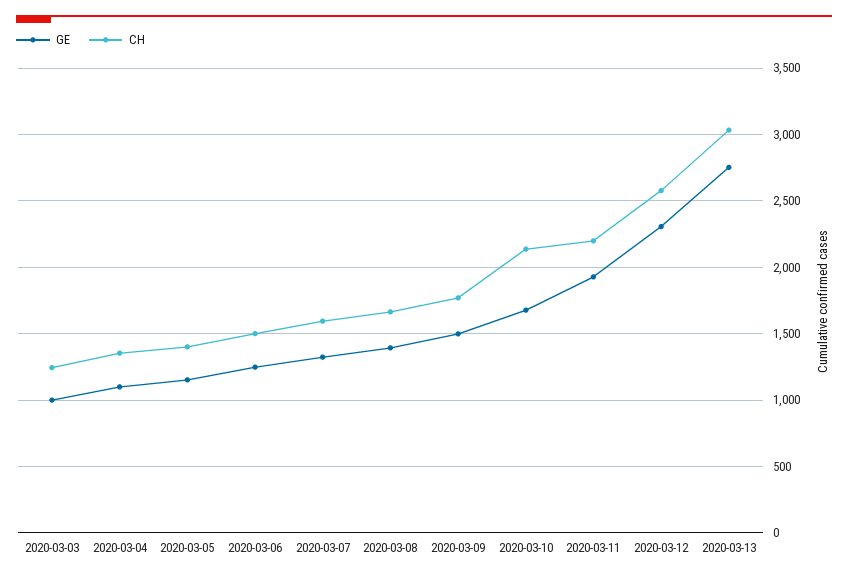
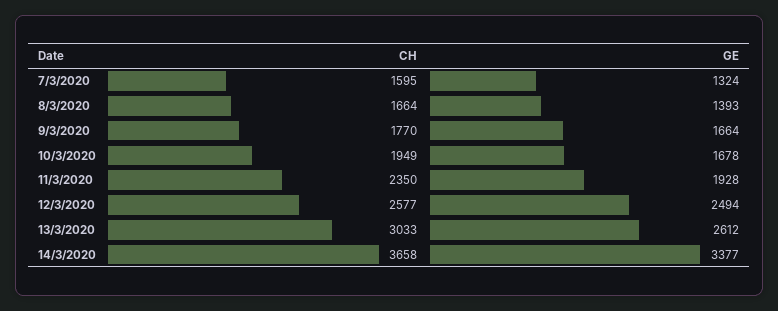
GE, 2020-03-03: 1000 -> none
CH, 2020-03-03: 1250 -> none
GE, 2020-03-04: 1100 -> none
CH, 2020-03-04: 1350 -> none
GE, 2020-03-05: 1150 -> none
CH, 2020-03-05: 1400 -> none
GE, 2020-03-06: 1250 -> none
CH, 2020-03-06: 1500 -> none
GE, 2020-03-09: 1500 -> 1664
CH, 2020-03-10: 2150 -> 1949
CH, 2020-03-11: 2200 -> 2350
GE, 2020-03-12: 2300 -> 2494
GE, 2020-03-13: 2750 -> 2612
CH, 14/3/2020: none -> 3658
GE, 14/3/2020: none -> 3377

